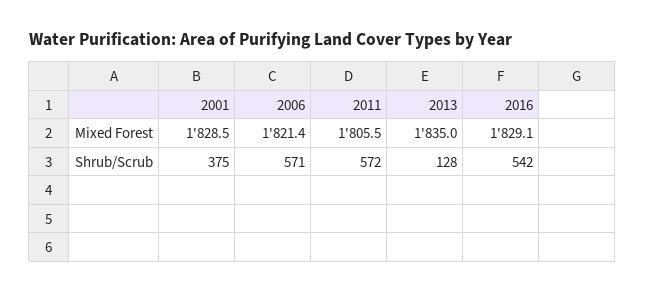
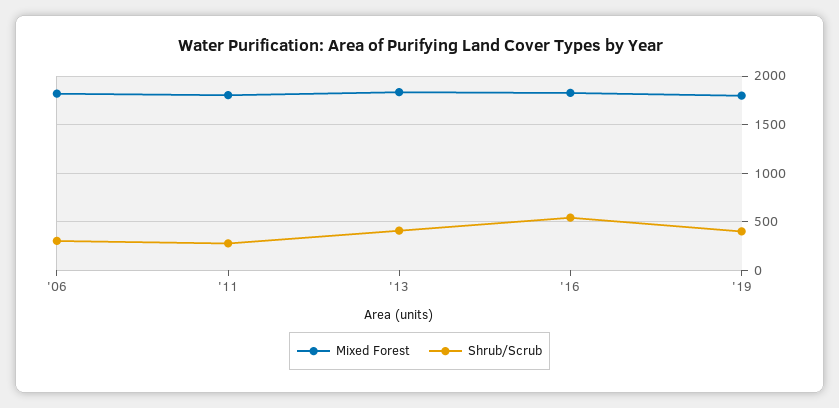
Mixed Forest, 2001: 1828.5 -> none
Shrub/Scrub, 2001: 375 -> none
Shrub/Scrub, 2006: 571 -> 300
Shrub/Scrub, 2011: 572 -> 300
Shrub/Scrub, 2013: 128 -> 400
Mixed Forest, '19: none -> 1800
Shrub/Scrub, '19: none -> 400

